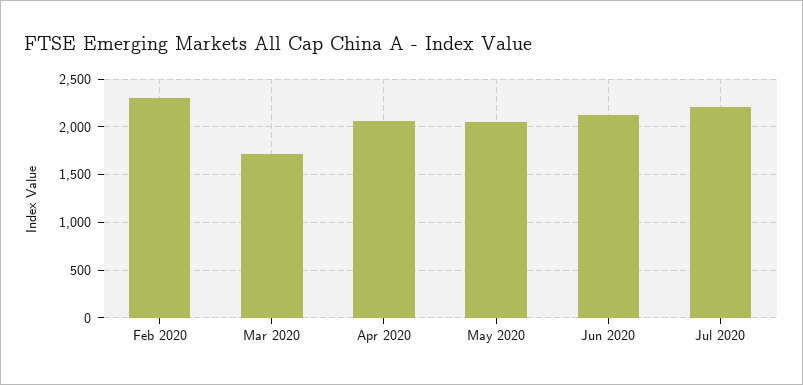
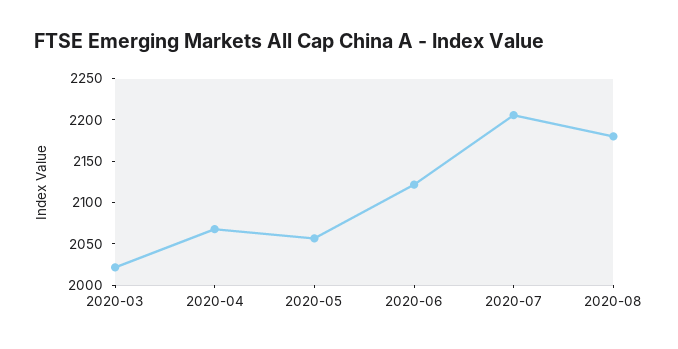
Feb 2020: 2300 -> none
Mar 2020: 1700 -> 2020
2020-08: none -> 2180

